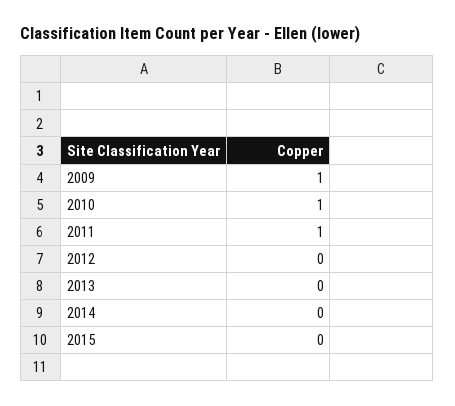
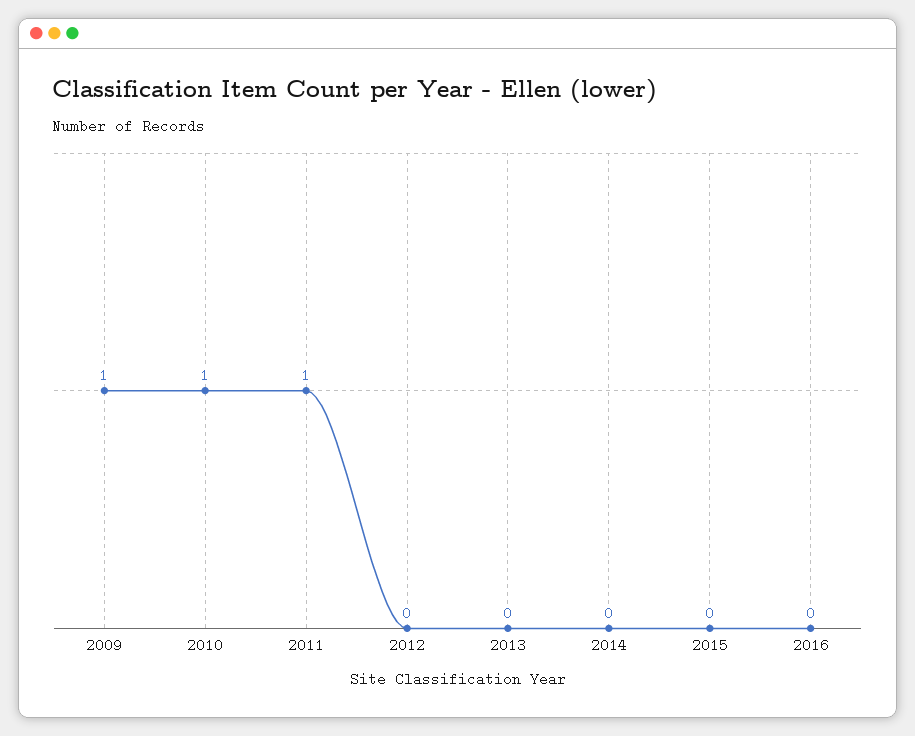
2016: none -> 0

